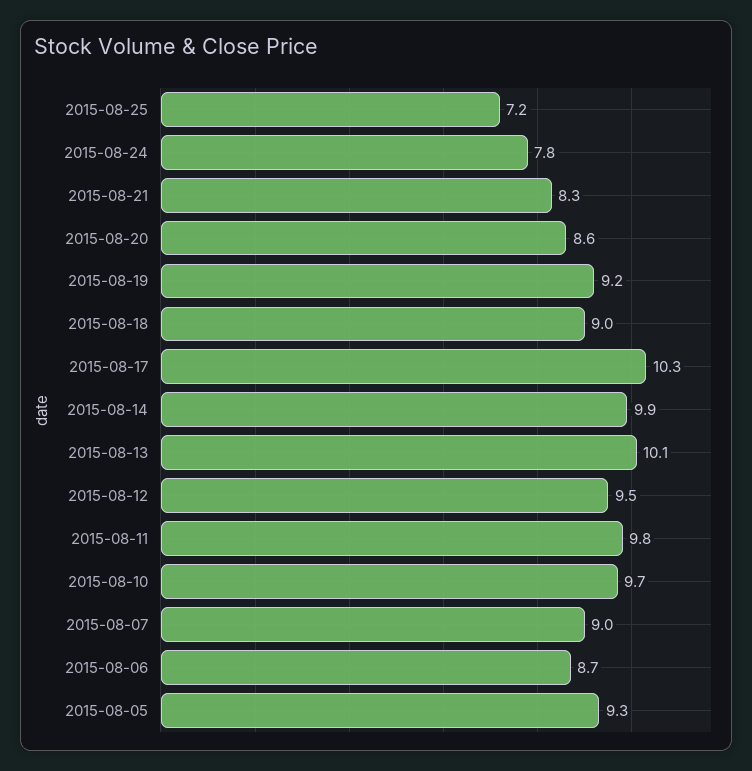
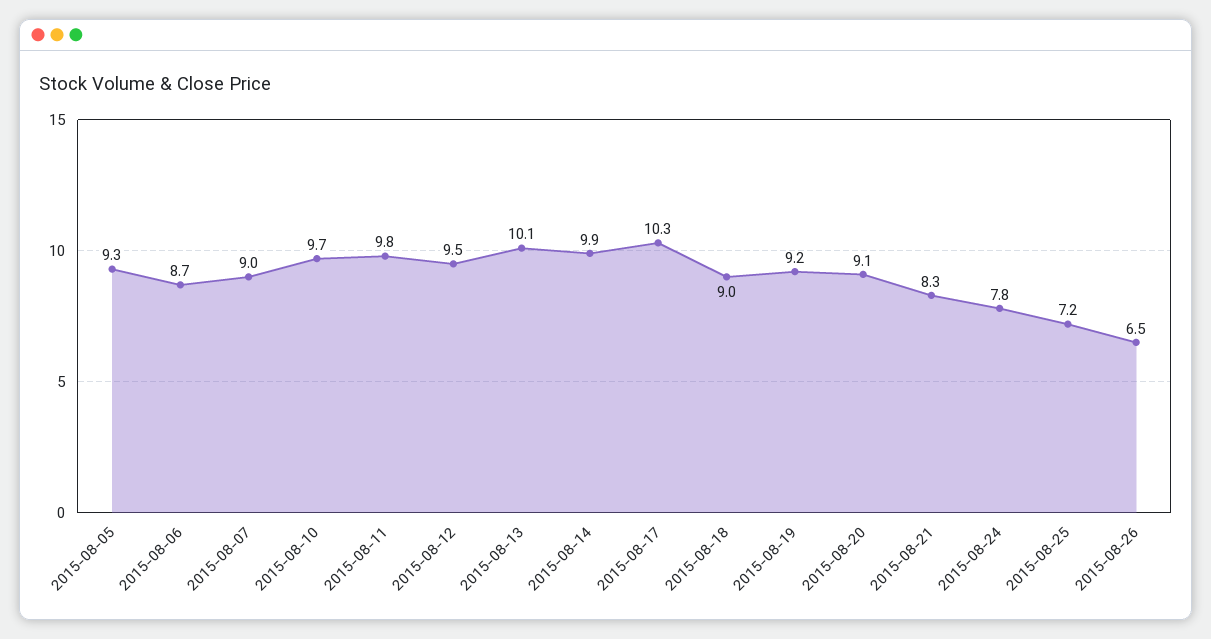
2015-08-20: 8.6 -> 9.1
2015-08-26: none -> 6.5

